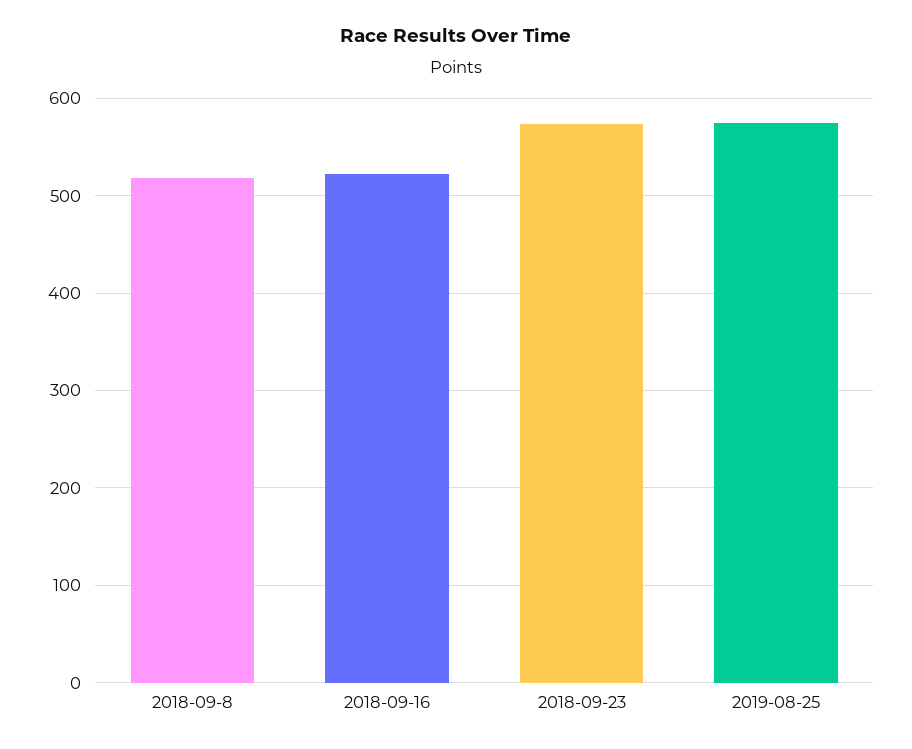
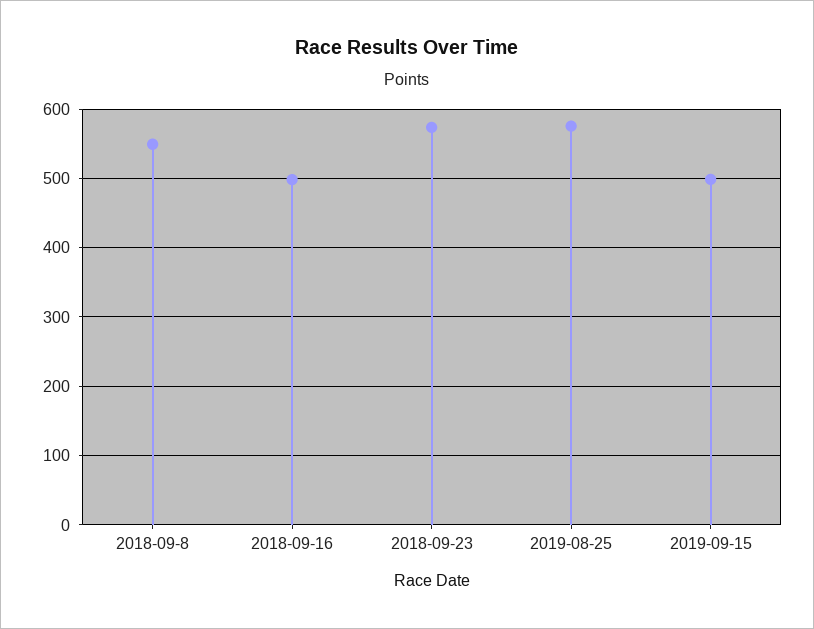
2018-09-8: 520 -> 550
2018-09-16: 520 -> 500
2019-09-15: none -> 500

